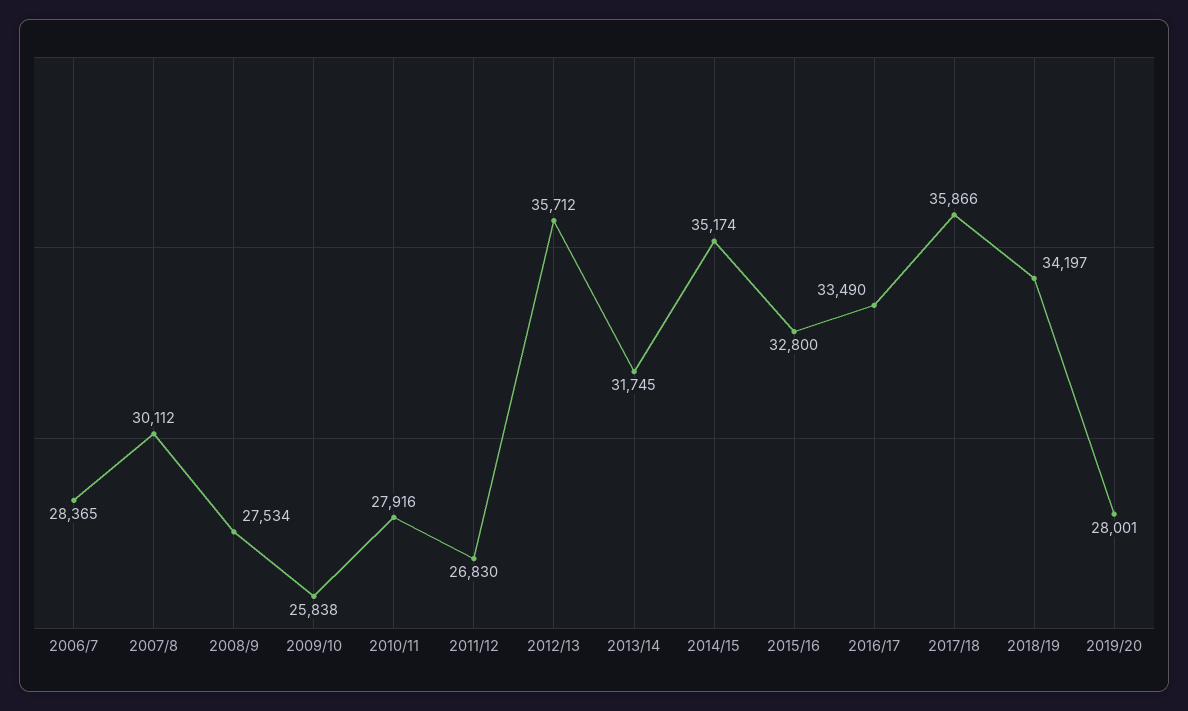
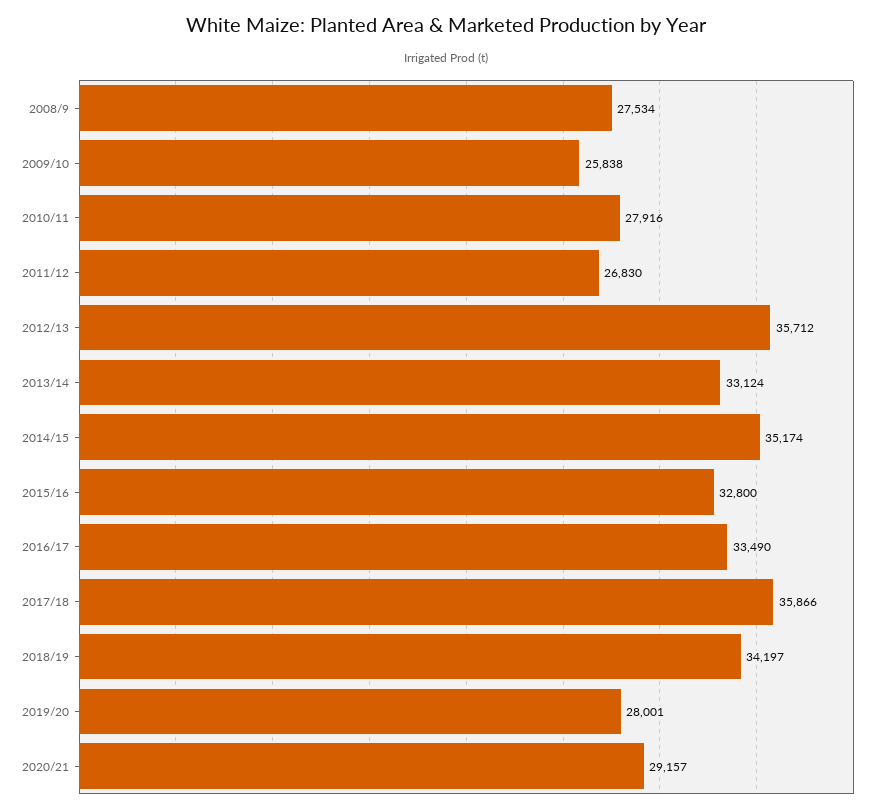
2006/7: 28365 -> none
2007/8: 30112 -> none
2013/14: 31745 -> 33124
2020/21: none -> 29157

